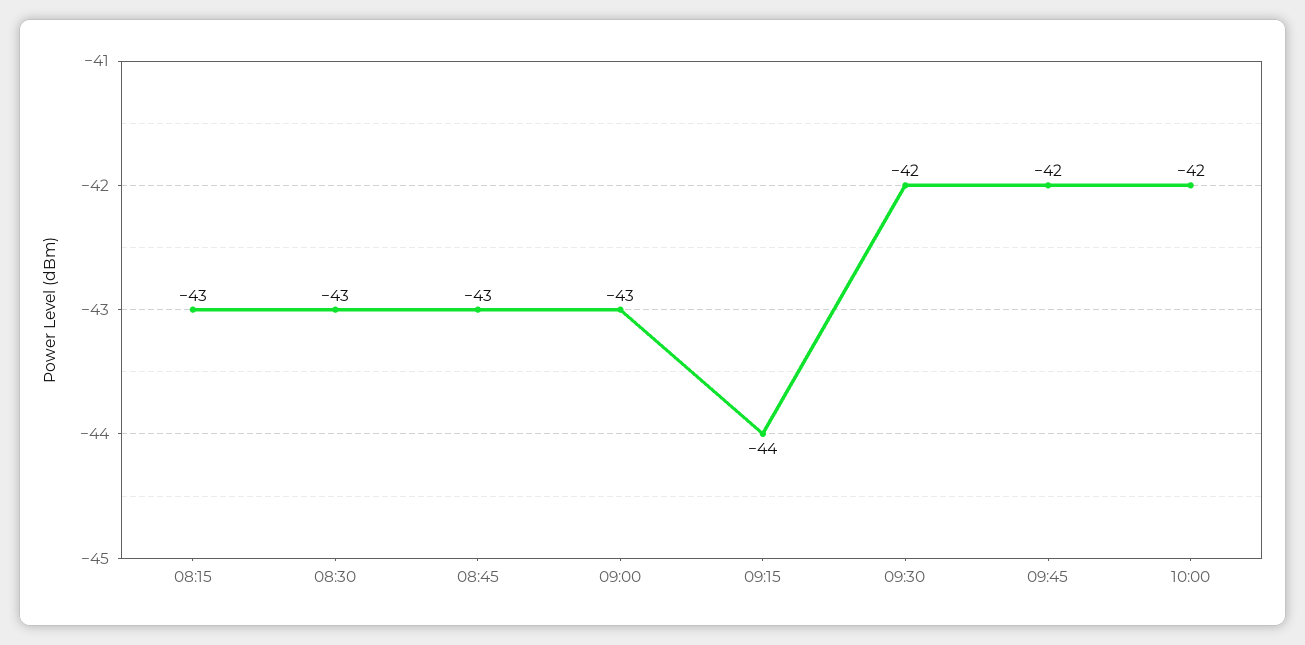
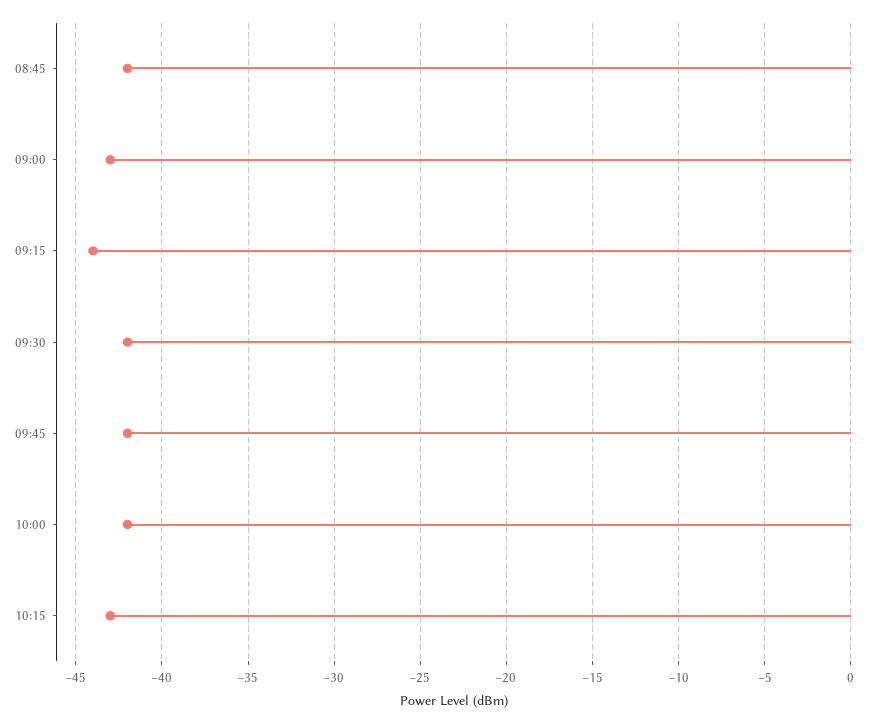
08:15: -43 -> none
08:30: -43 -> none
08:45: -43 -> -42
10:15: none -> -43

